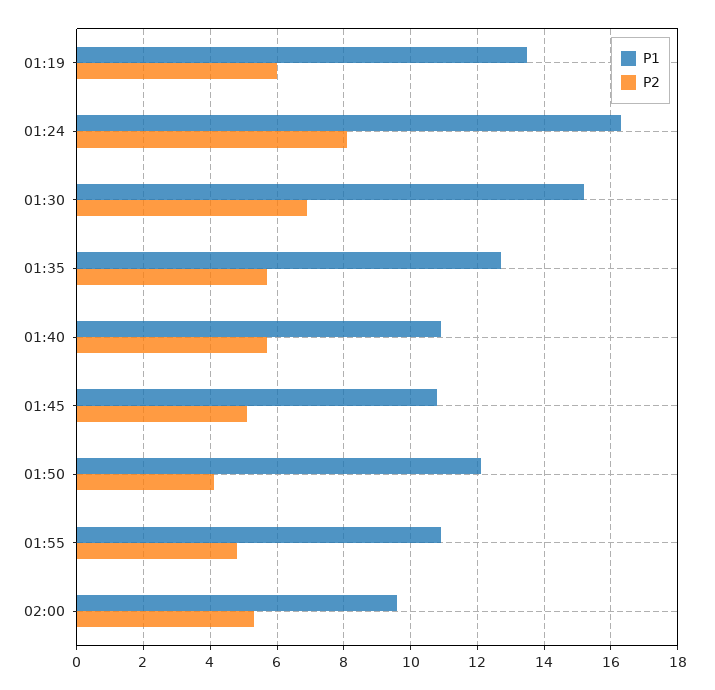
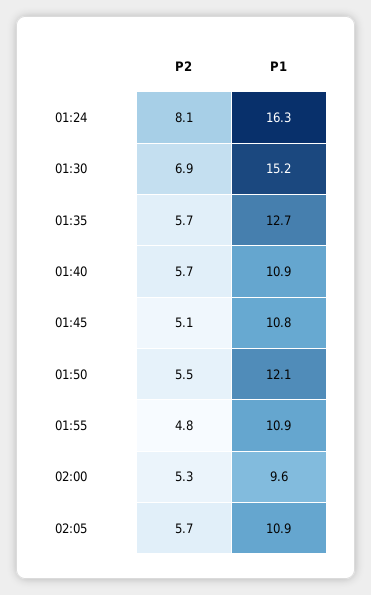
P1, 01:19: 13.5 -> none
P2, 01:19: 6 -> none
P2, 01:50: 4 -> 5.5
P2, 02:05: none -> 5.7
P1, 02:05: none -> 10.9

